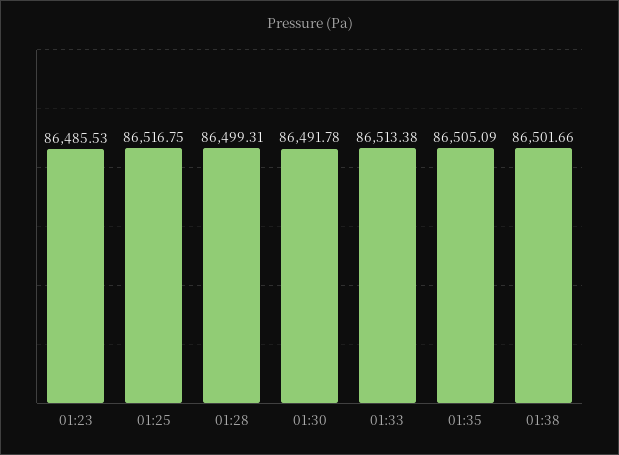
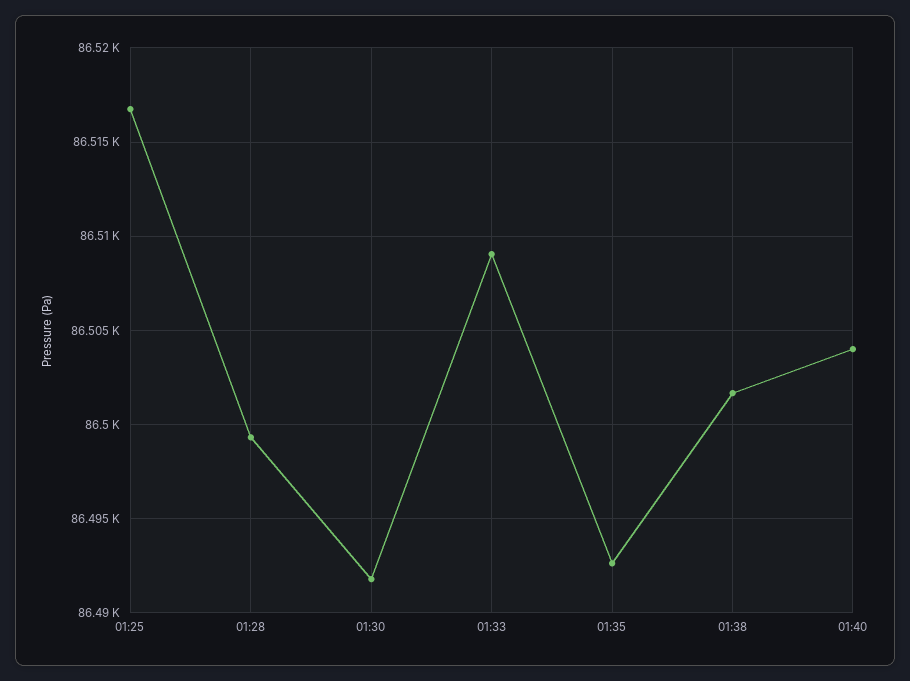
01:23: 86485.53 -> none
01:33: 86513.38 -> 86509
01:35: 86505.09 -> 86492.5
01:40: none -> 86504

